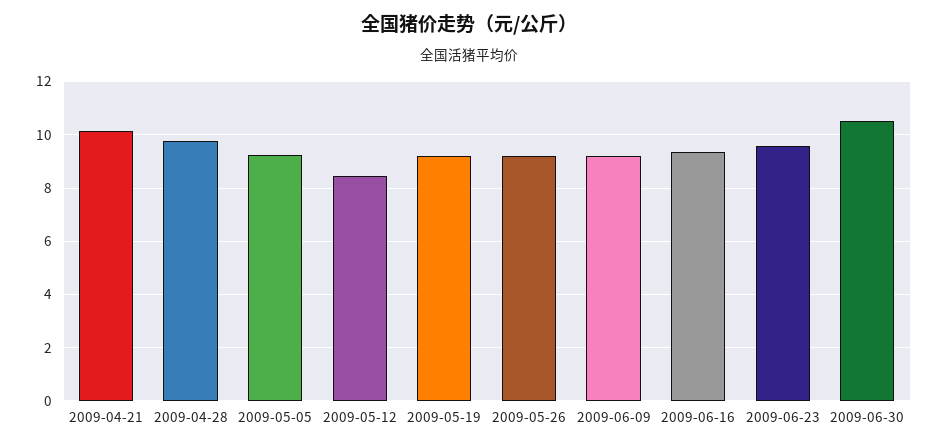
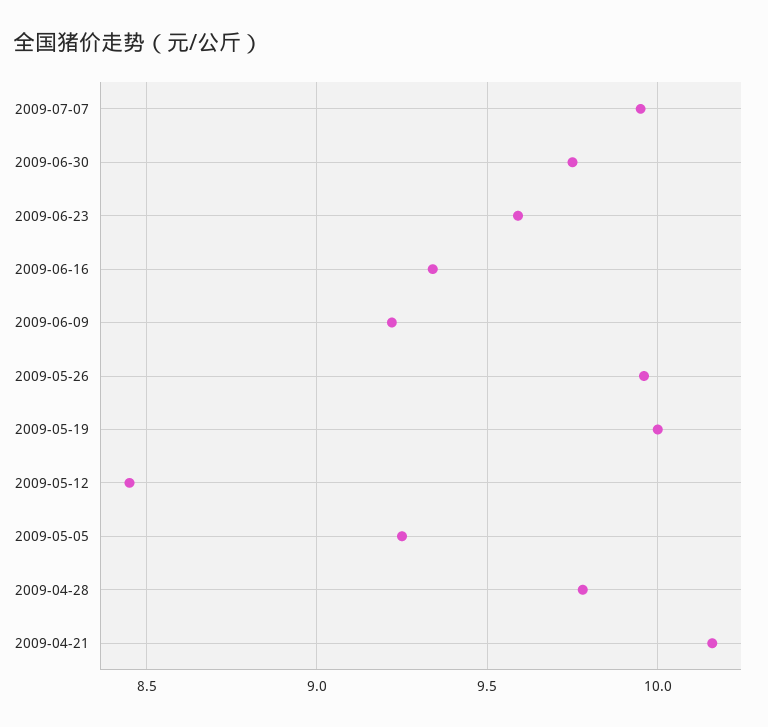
2009-05-19: 9.25 -> 10
2009-05-26: 9.25 -> 9.95
2009-06-30: 10.5 -> 9.75
2009-07-07: none -> 9.95

